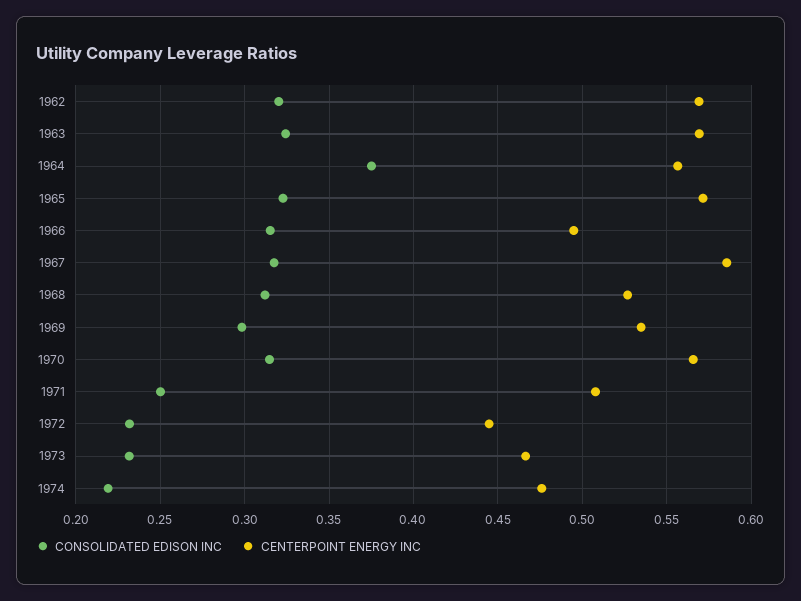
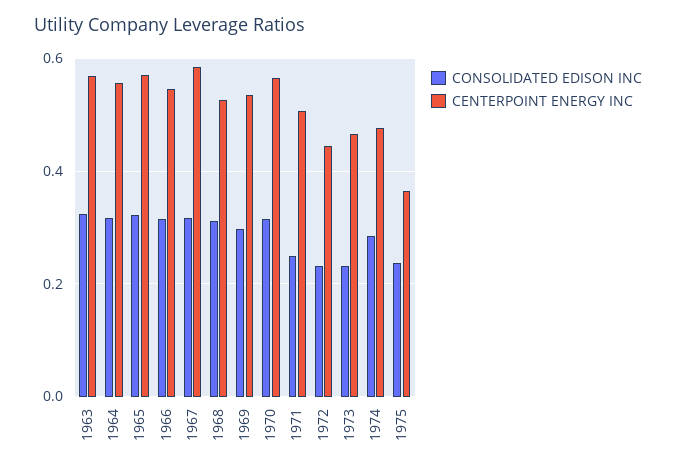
CONSOLIDATED EDISON INC, 1962: 0.32 -> none
CENTERPOINT ENERGY INC, 1962: 0.57 -> none
CONSOLIDATED EDISON INC, 1964: 0.375 -> 0.32
CENTERPOINT ENERGY INC, 1966: 0.495 -> 0.54
CONSOLIDATED EDISON INC, 1974: 0.22 -> 0.28
CONSOLIDATED EDISON INC, 1975: none -> 0.24
CENTERPOINT ENERGY INC, 1975: none -> 0.36

